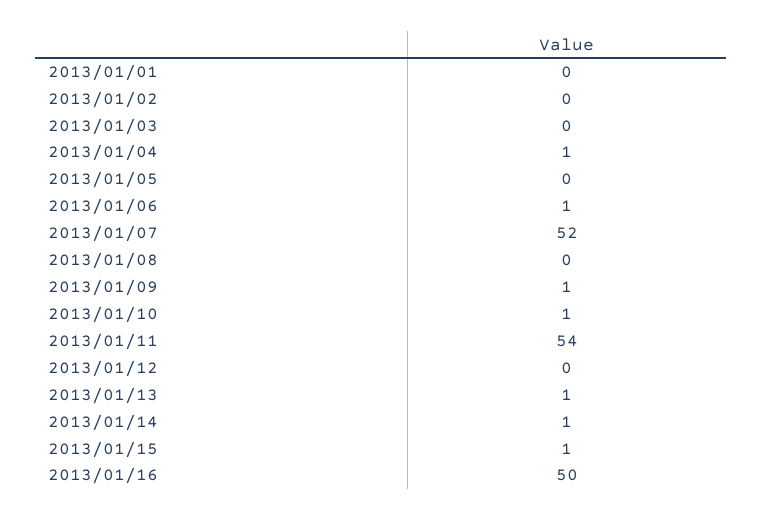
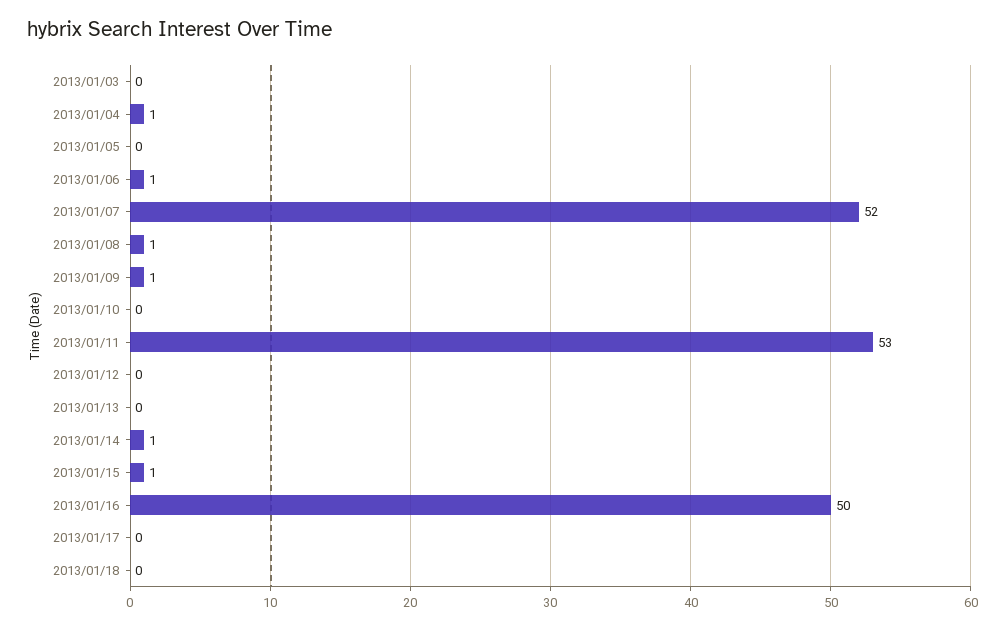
2013/01/01: 0 -> none
2013/01/02: 0 -> none
2013/01/08: 0 -> 1
2013/01/10: 1 -> 0
2013/01/11: 54 -> 53
2013/01/13: 1 -> 0
2013/01/17: none -> 0
2013/01/18: none -> 0

